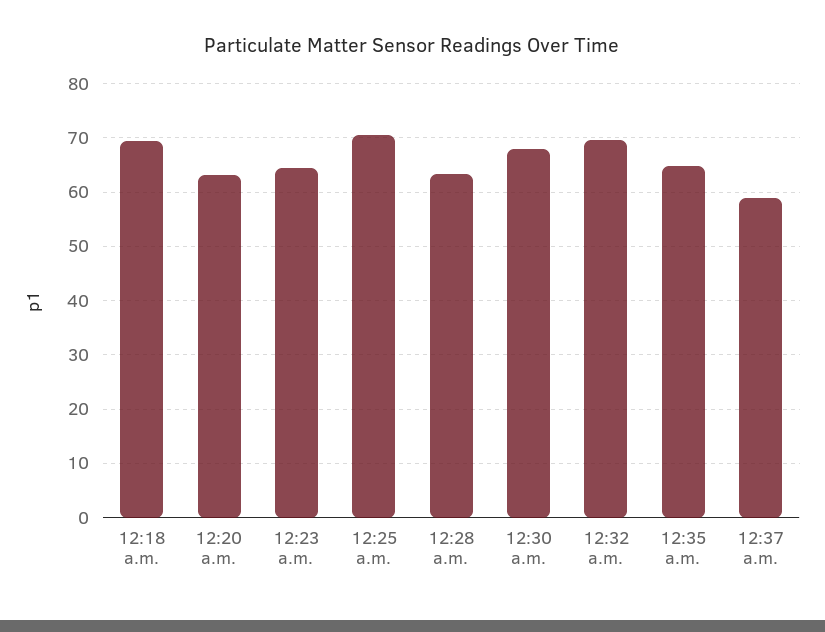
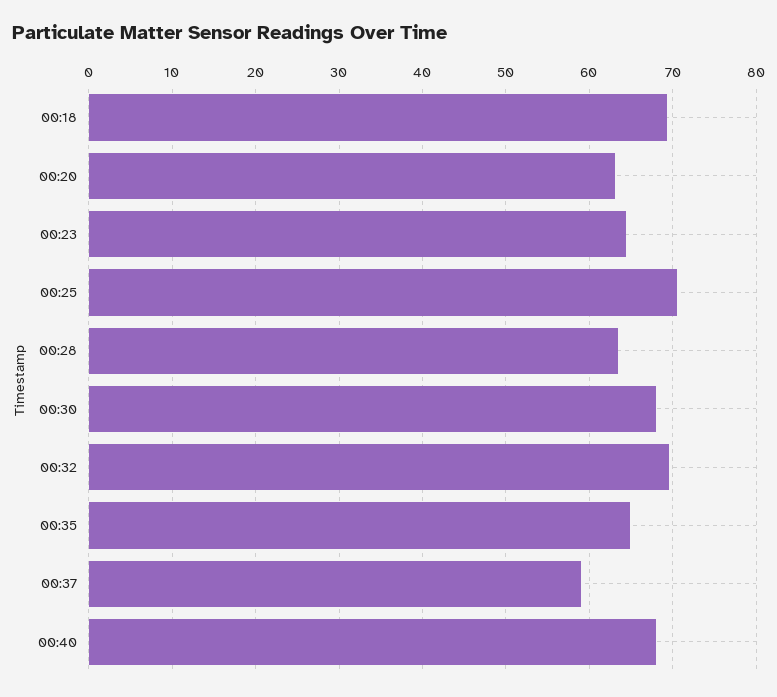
00:40: none -> 68

